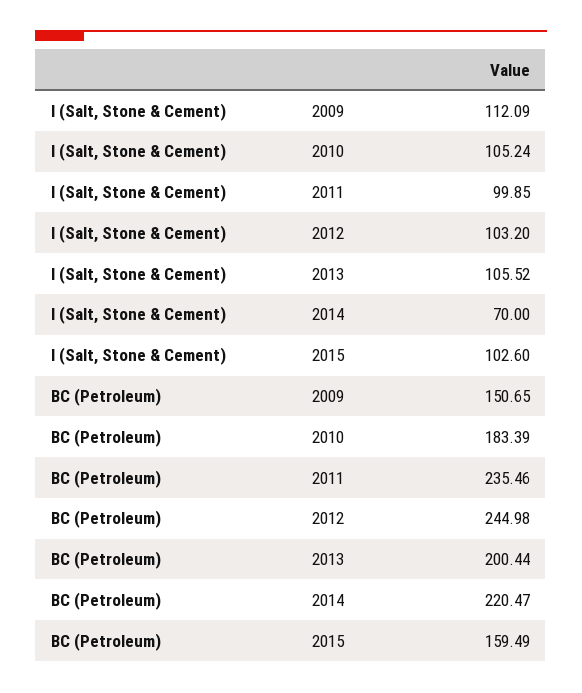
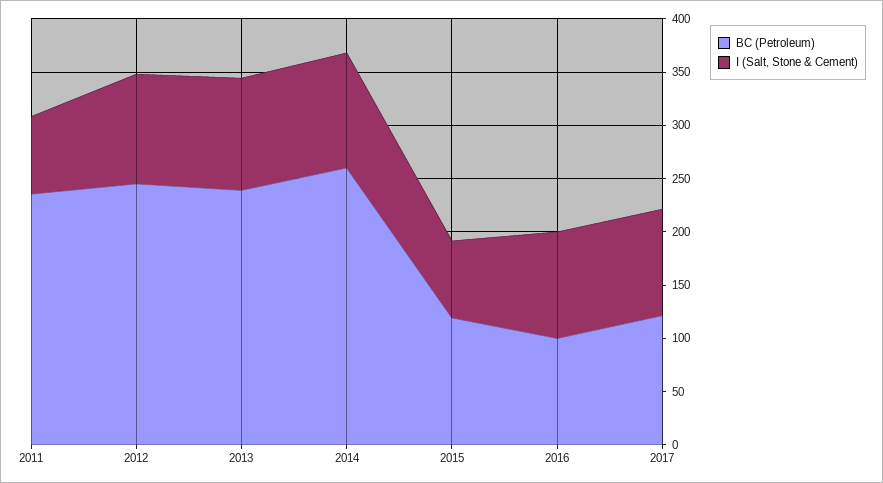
I (Salt, Stone & Cement), 2009: 112.09 -> none
I (Salt, Stone & Cement), 2010: 105.24 -> none
I (Salt, Stone & Cement), 2011: 99.85 -> 70
I (Salt, Stone & Cement), 2014: 70 -> 110
I (Salt, Stone & Cement), 2015: 102.6 -> 70
BC (Petroleum), 2009: 150.65 -> none
BC (Petroleum), 2010: 183.39 -> none
BC (Petroleum), 2013: 200.44 -> 240
BC (Petroleum), 2014: 220.47 -> 260
BC (Petroleum), 2015: 159.49 -> 120
BC (Petroleum), 2016: none -> 100
I (Salt, Stone & Cement), 2016: none -> 100
BC (Petroleum), 2017: none -> 120
I (Salt, Stone & Cement), 2017: none -> 100

